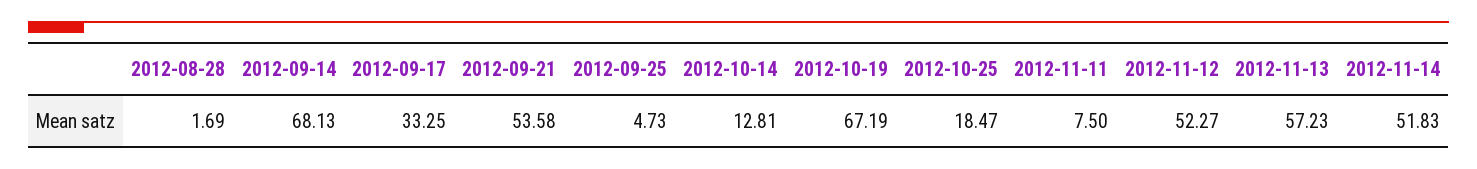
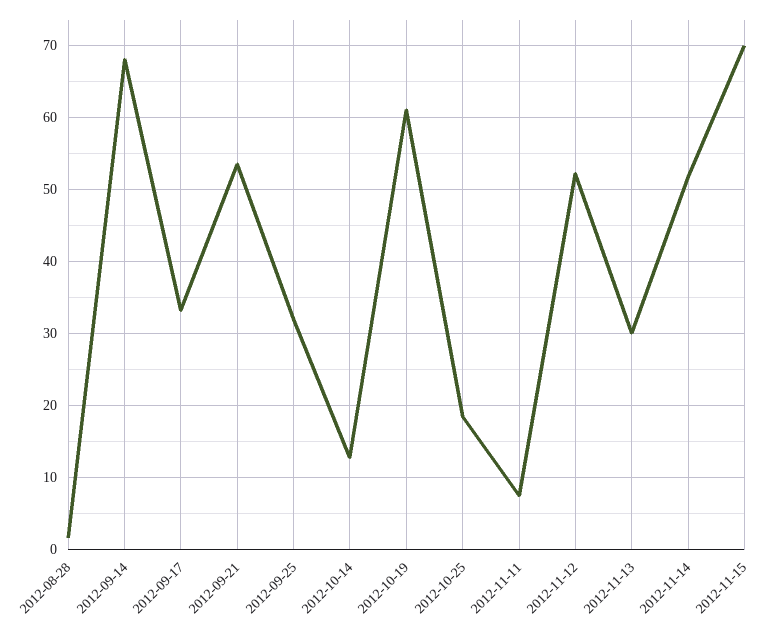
2012-09-25: 4.73 -> 32
2012-10-19: 67.19 -> 61
2012-11-13: 57.23 -> 30
2012-11-15: none -> 70

